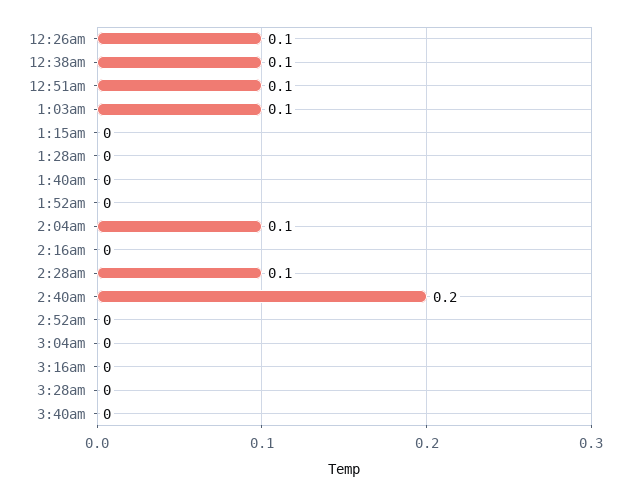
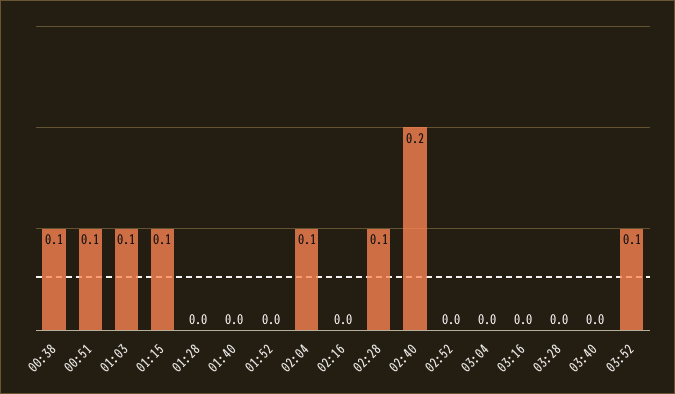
12:26am: 0.1 -> none
1:15am: 0 -> 0.1
03:52: none -> 0.1

